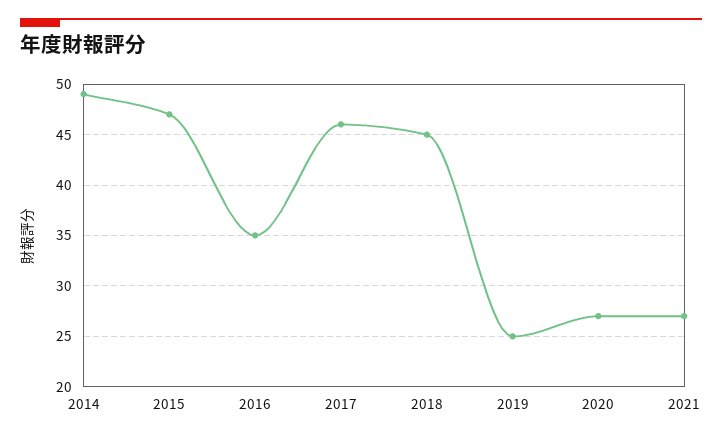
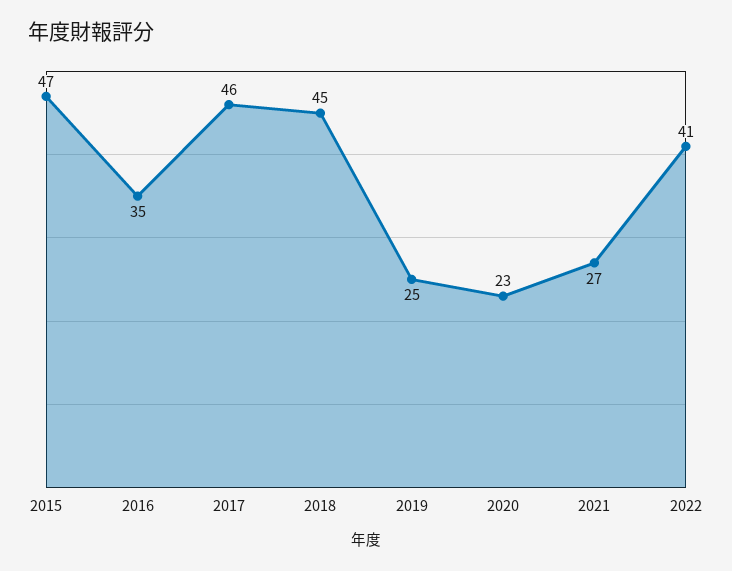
2014: 49 -> none
2020: 27 -> 23
2022: none -> 41

